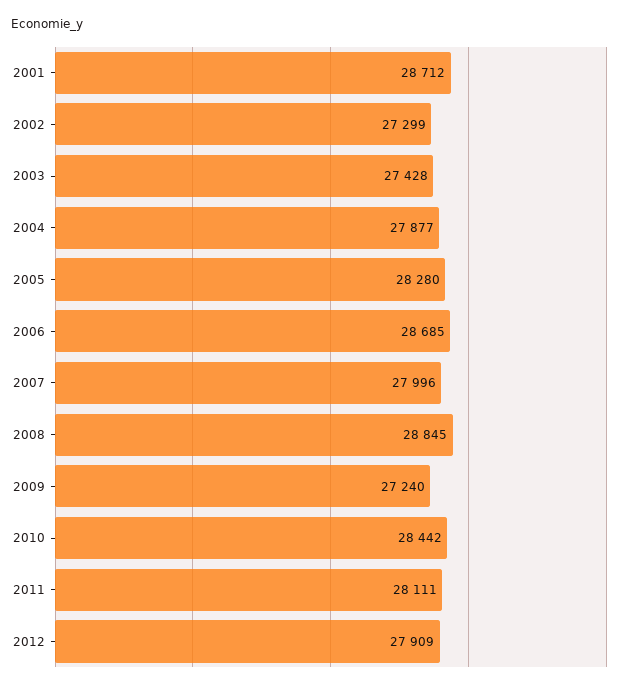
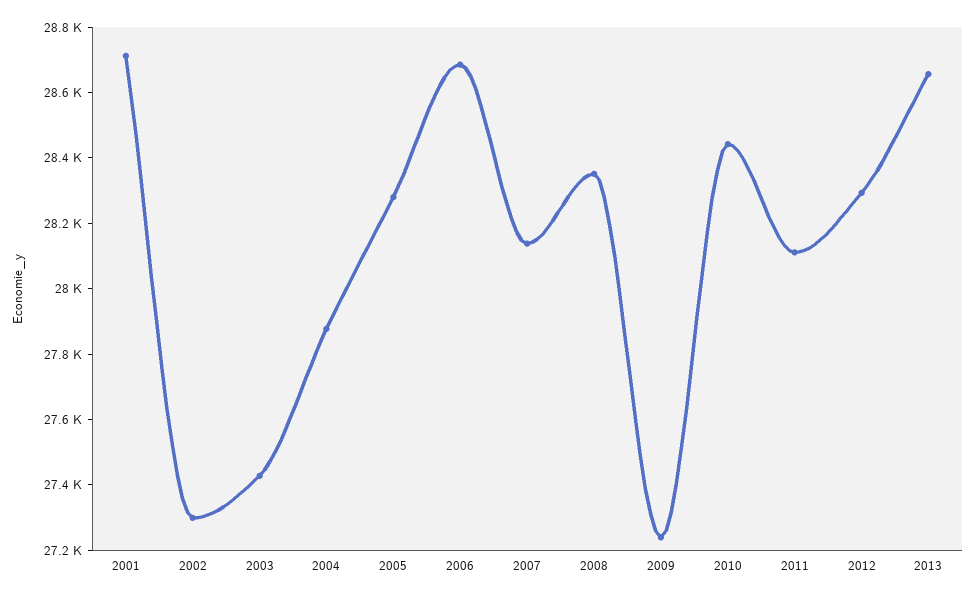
2007: 27996 -> 28150
2008: 28845 -> 28350
2012: 27909 -> 28300
2013: none -> 28650

